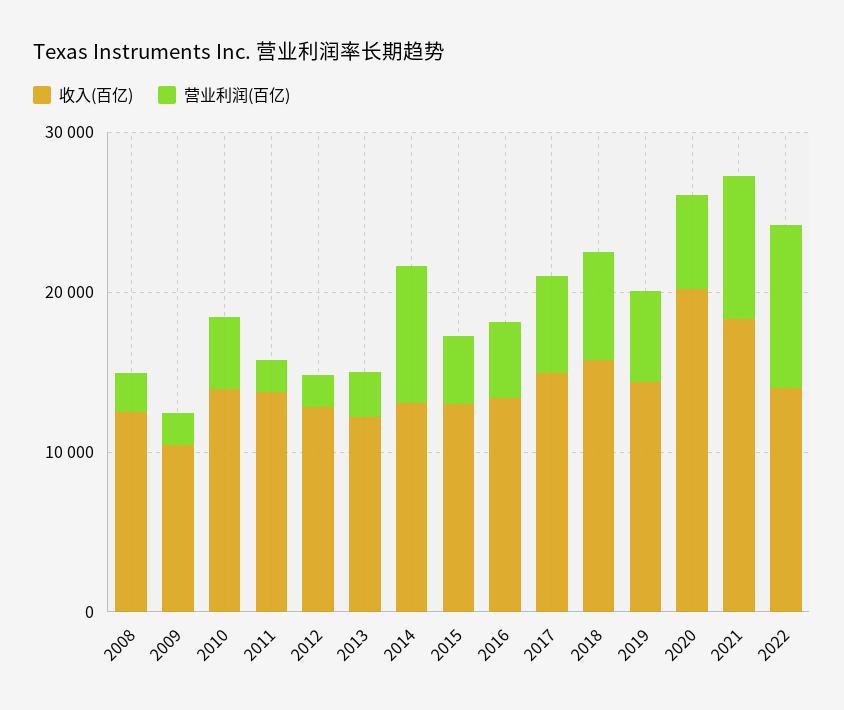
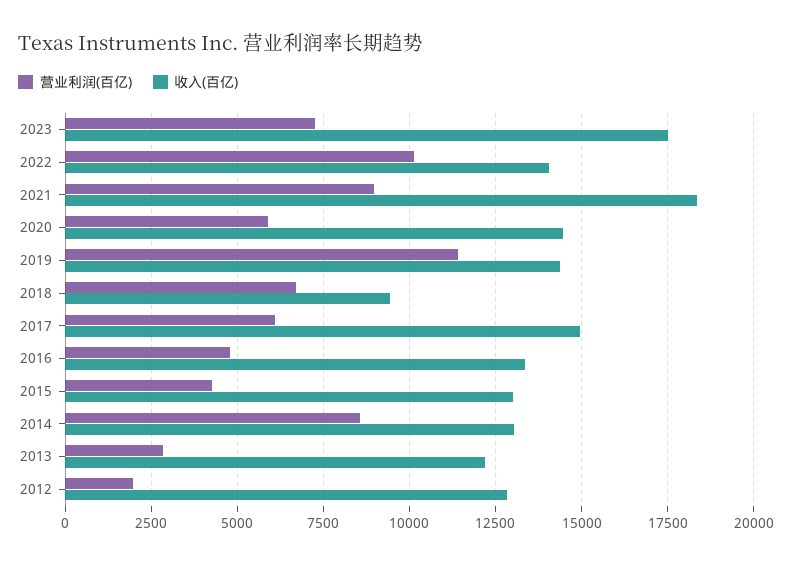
收入(百亿), 2008: 12000 -> none
营业利润(百亿), 2008: 2000 -> none
收入(百亿), 2009: 10000 -> none
营业利润(百亿), 2009: 2000 -> none
收入(百亿), 2010: 14000 -> none
营业利润(百亿), 2010: 4000 -> none
收入(百亿), 2011: 14000 -> none
营业利润(百亿), 2011: 2000 -> none
收入(百亿), 2018: 16000 -> 9500
营业利润(百亿), 2019: 6000 -> 11500
收入(百亿), 2020: 20000 -> 14500
营业利润(百亿), 2023: none -> 7250
收入(百亿), 2023: none -> 17500

